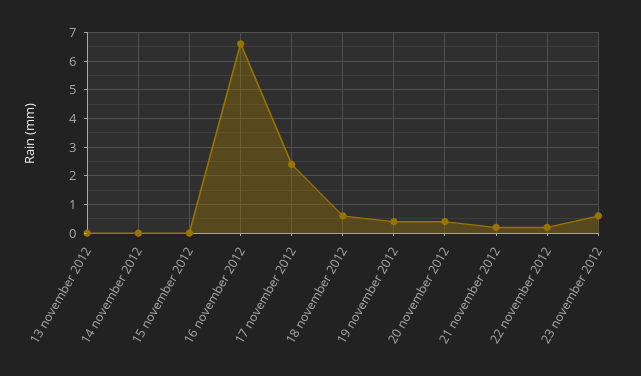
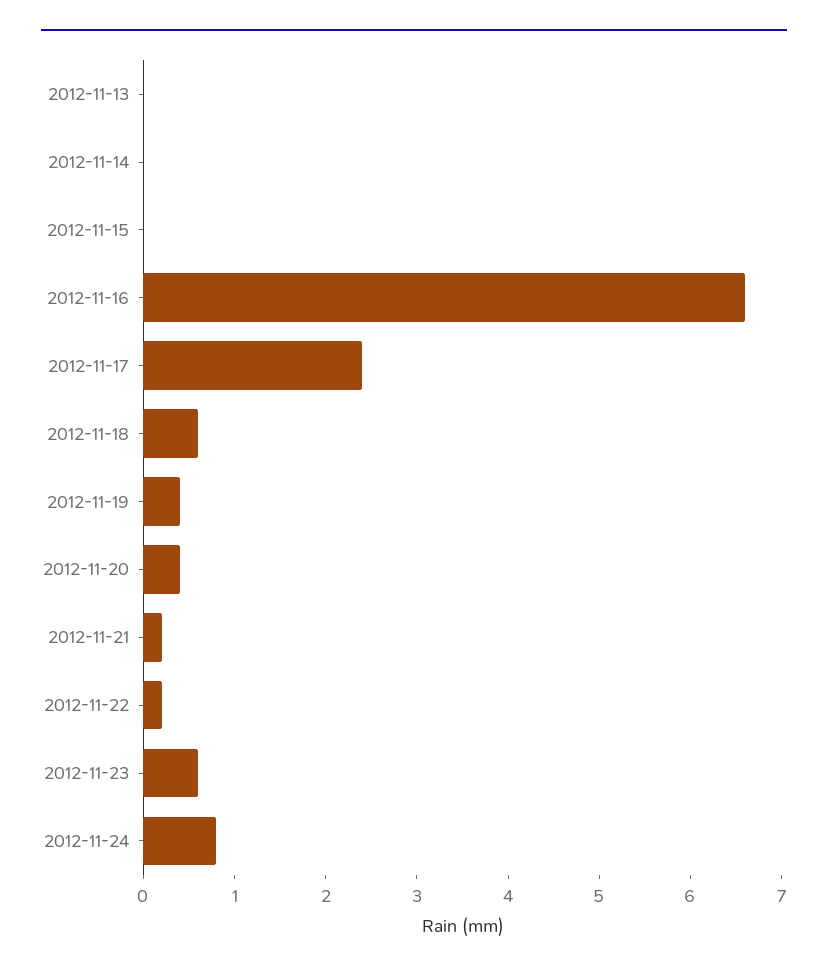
2012-11-24: none -> 0.8

